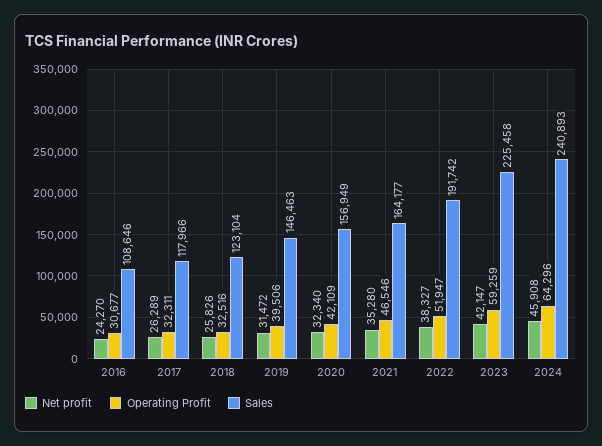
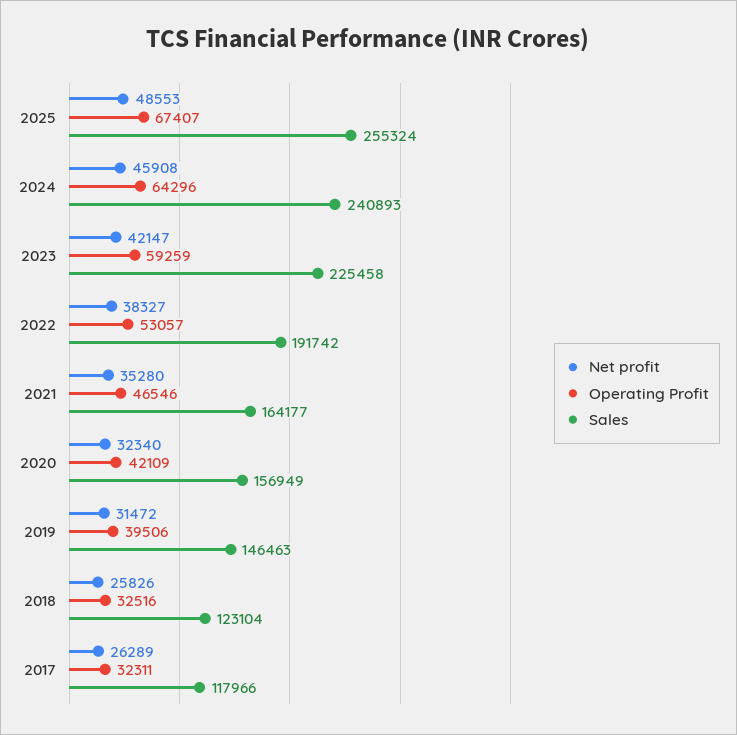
Net profit, 2016: 24270 -> none
Operating Profit, 2016: 30677 -> none
Sales, 2016: 108646 -> none
Operating Profit, 2022: 51947 -> 53057
Net profit, 2025: none -> 48553
Operating Profit, 2025: none -> 67407
Sales, 2025: none -> 255324

